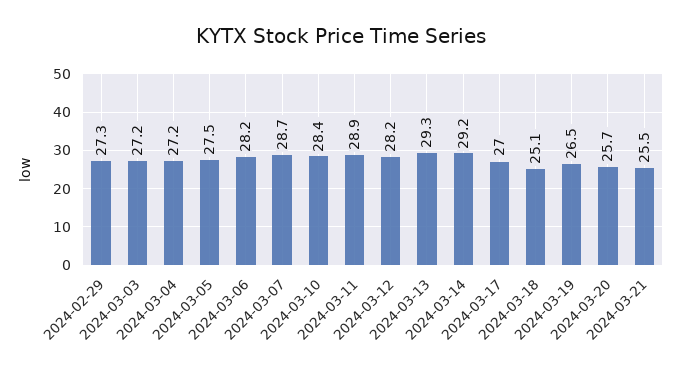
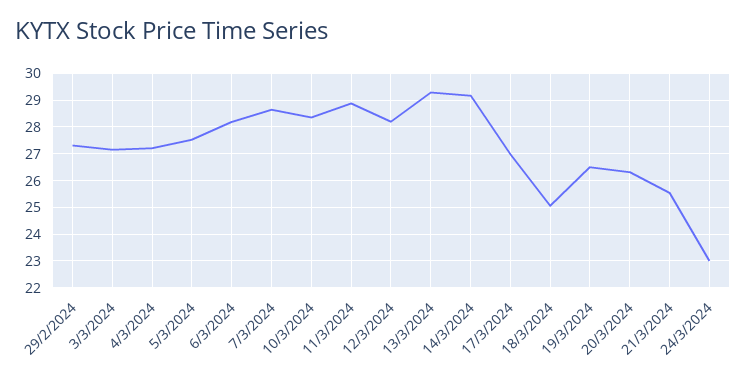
2024-03-20: 25.7 -> 26.25
24/3/2024: none -> 23

